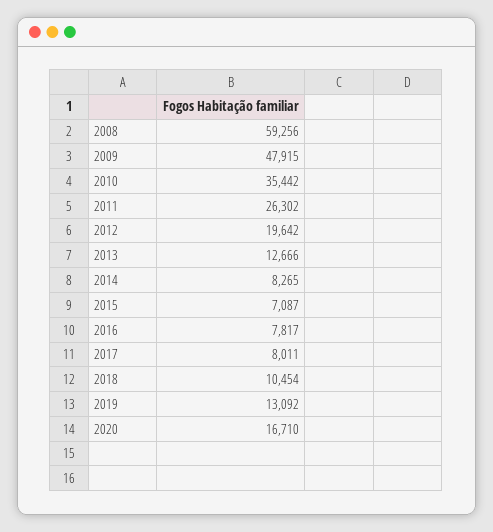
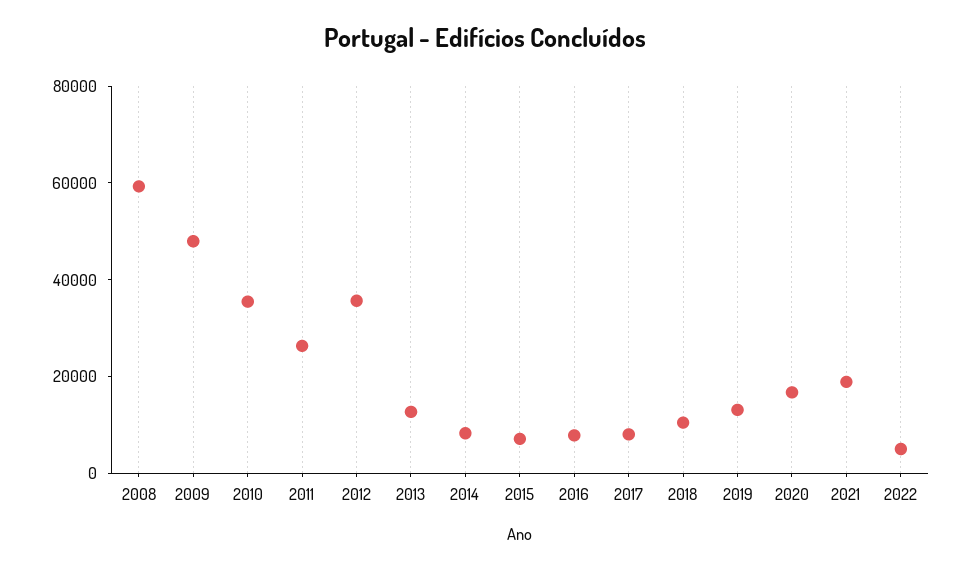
2012: 19642 -> 35000
2021: none -> 20000
2022: none -> 5000

